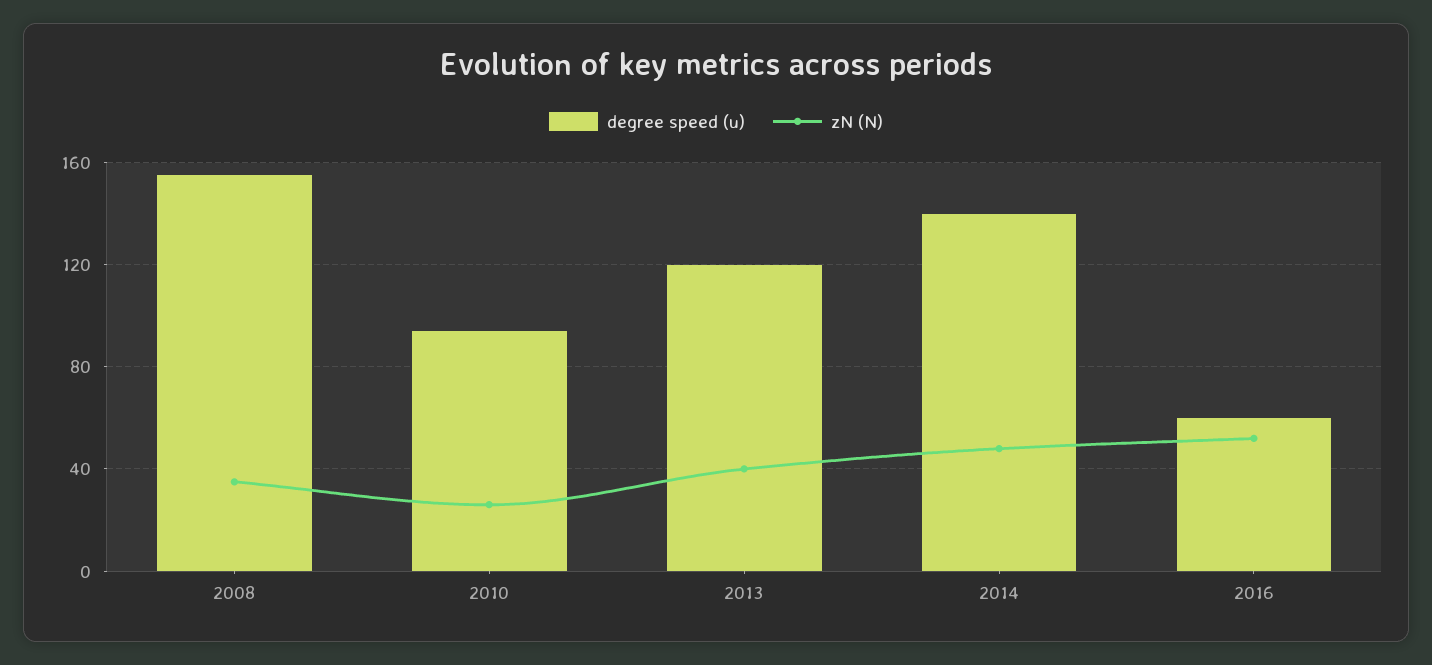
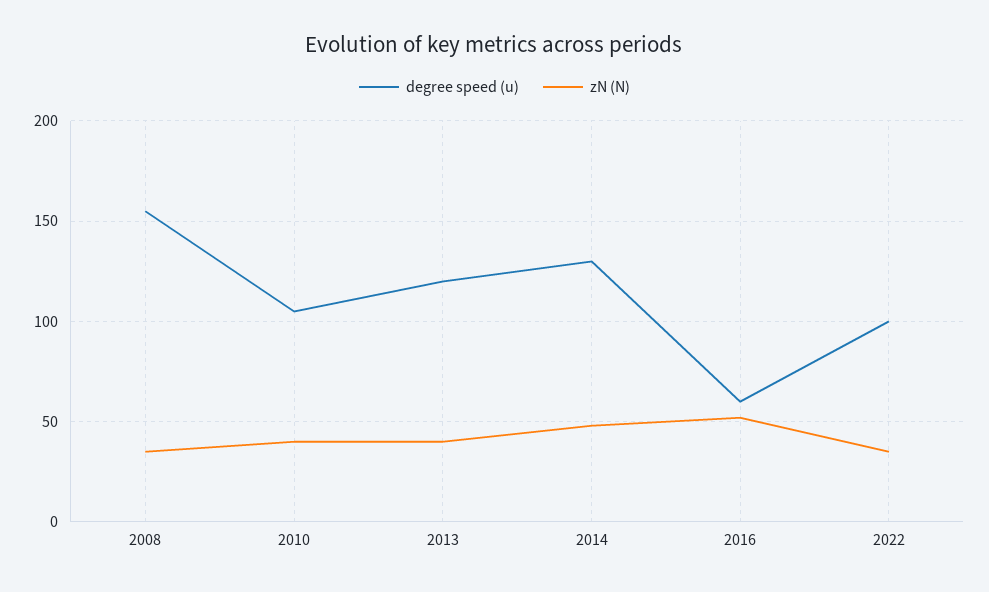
degree speed (u), 2010: 95 -> 105
zN (N), 2010: 25 -> 40
degree speed (u), 2014: 140 -> 130
degree speed (u), 2022: none -> 100
zN (N), 2022: none -> 35

